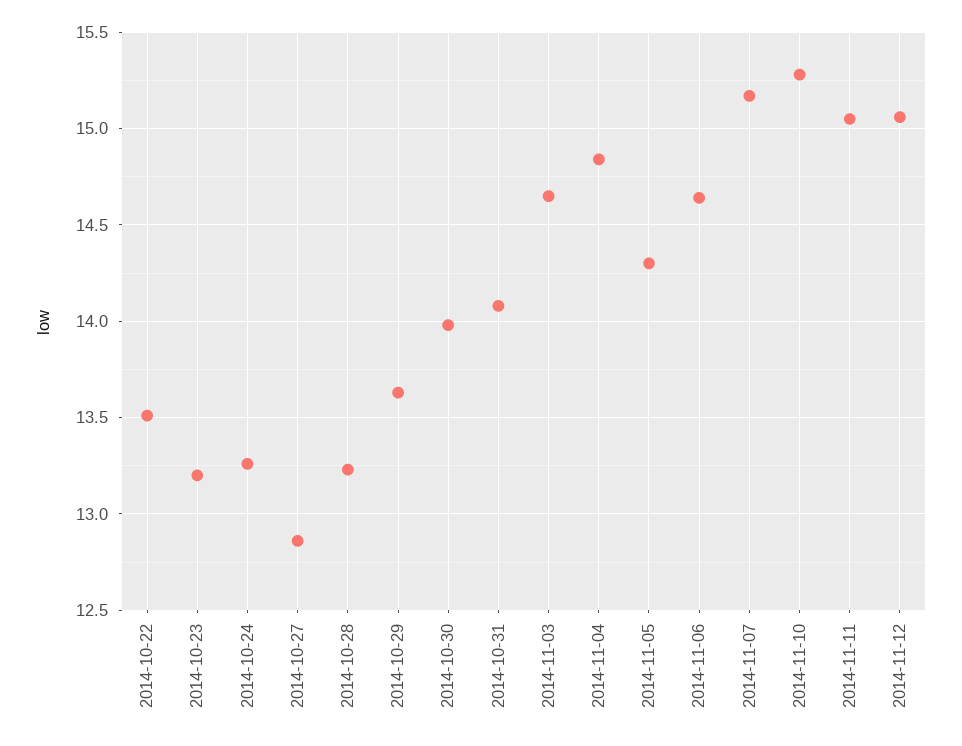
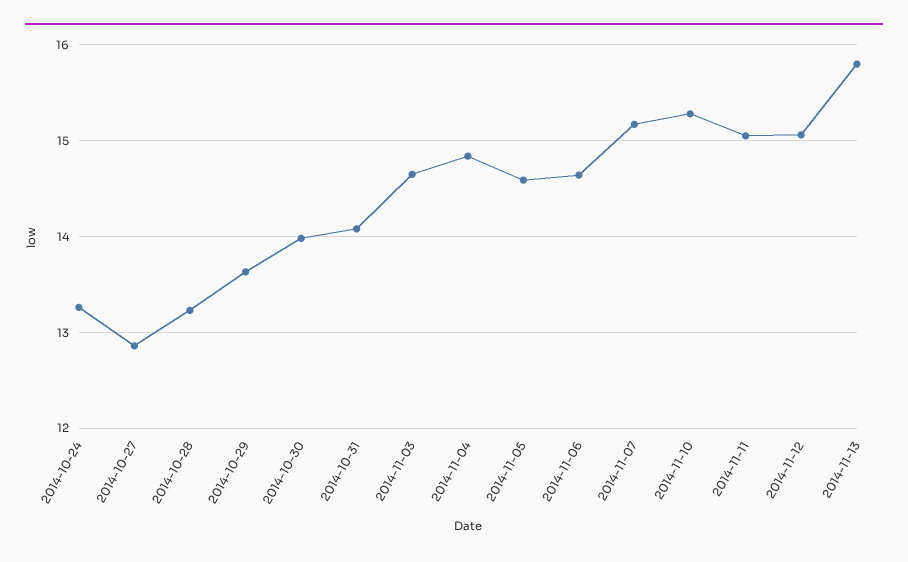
2014-10-22: 13.5 -> none
2014-10-23: 13.2 -> none
2014-11-05: 14.3 -> 14.6
2014-11-13: none -> 15.8

